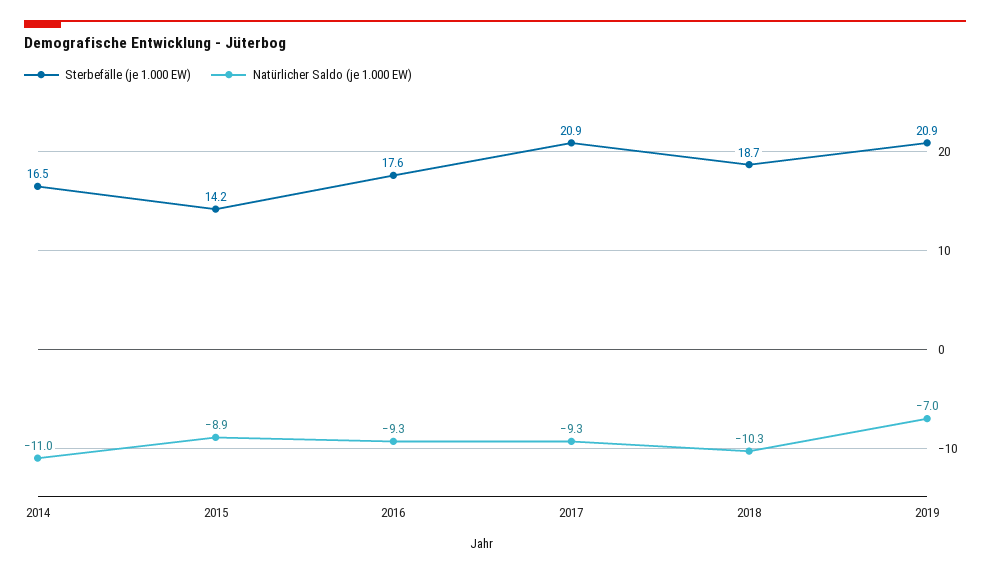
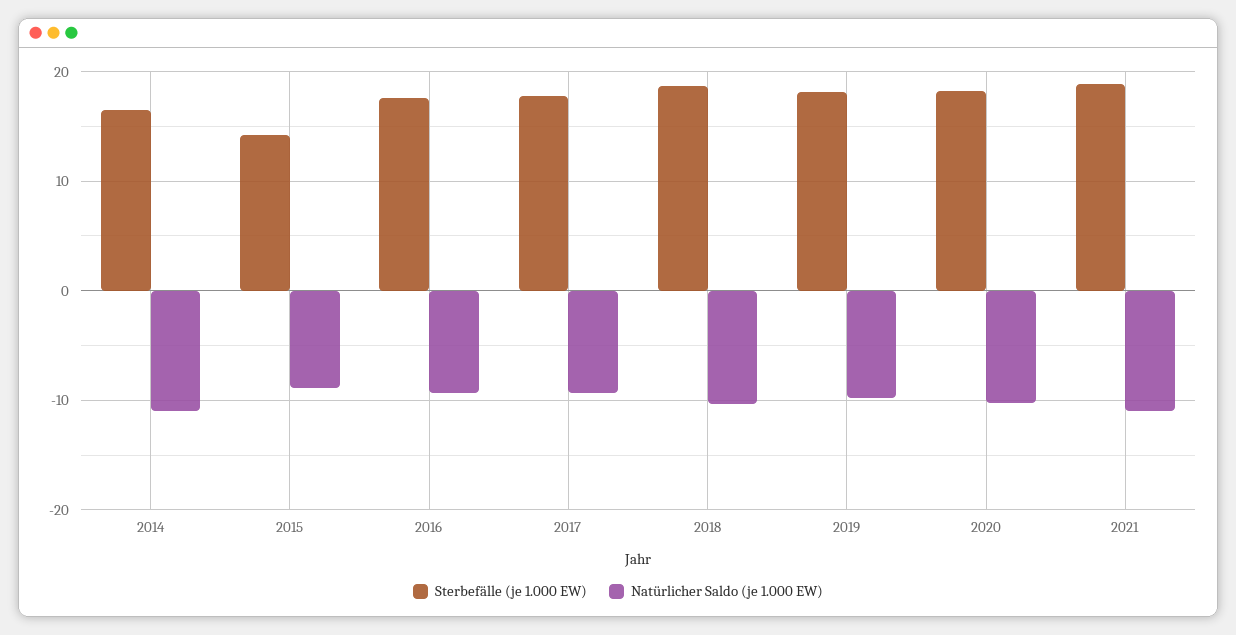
Sterbefälle (je 1.000 EW), 2017: 20.9 -> 18
Sterbefälle (je 1.000 EW), 2019: 20.9 -> 18
Natürlicher Saldo (je 1.000 EW), 2019: -7 -> -10
Sterbefälle (je 1.000 EW), 2020: none -> 18
Natürlicher Saldo (je 1.000 EW), 2020: none -> -10
Sterbefälle (je 1.000 EW), 2021: none -> 19
Natürlicher Saldo (je 1.000 EW), 2021: none -> -11

